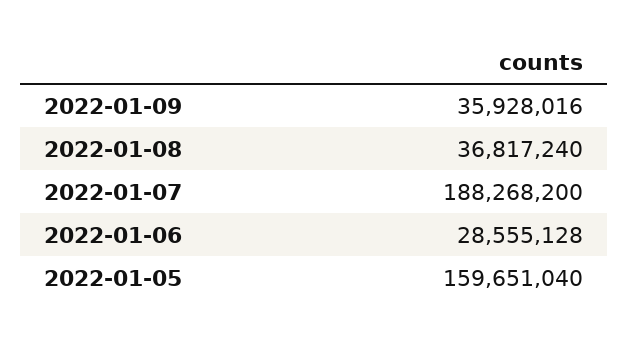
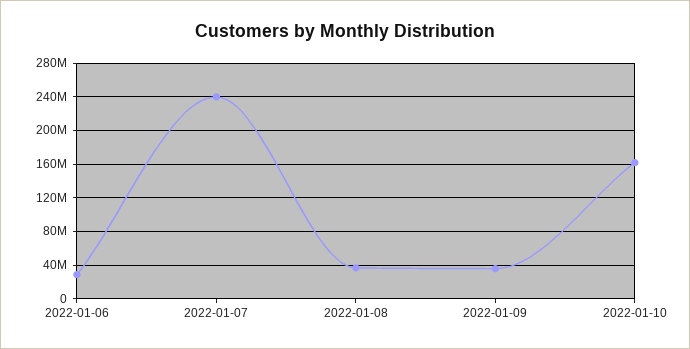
2022-01-07: 188268200 -> 240000000
2022-01-05: 159651040 -> none
2022-01-10: none -> 160000000

